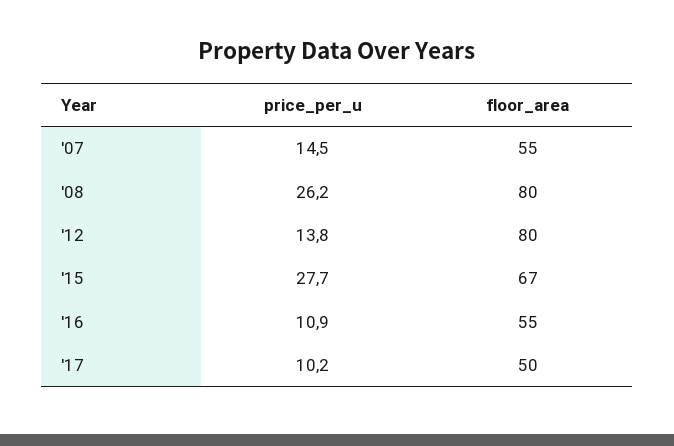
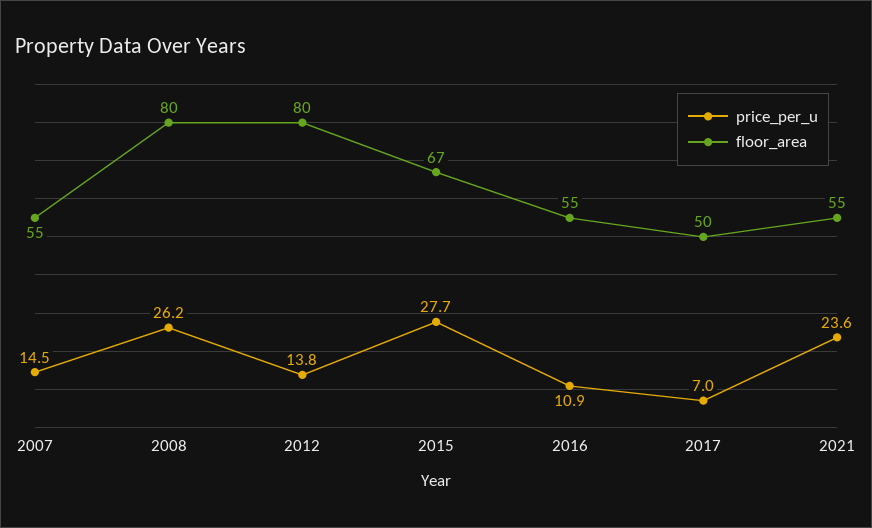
price_per_u, '17: 10.2 -> 7
price_per_u, 2021: none -> 23.6
floor_area, 2021: none -> 55

